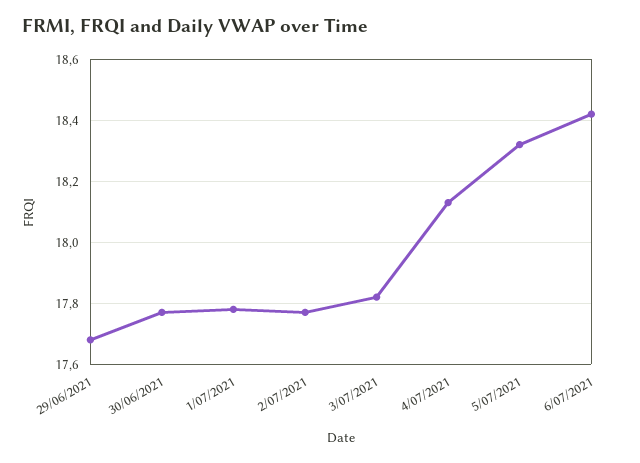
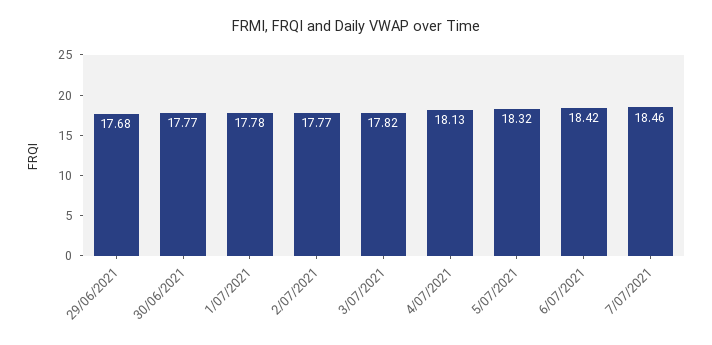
7/07/2021: none -> 18.46

